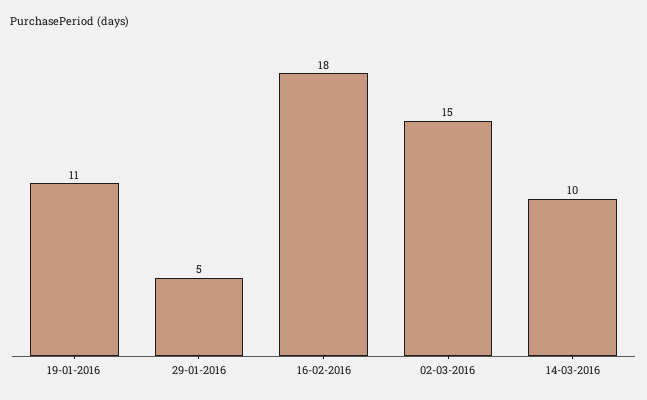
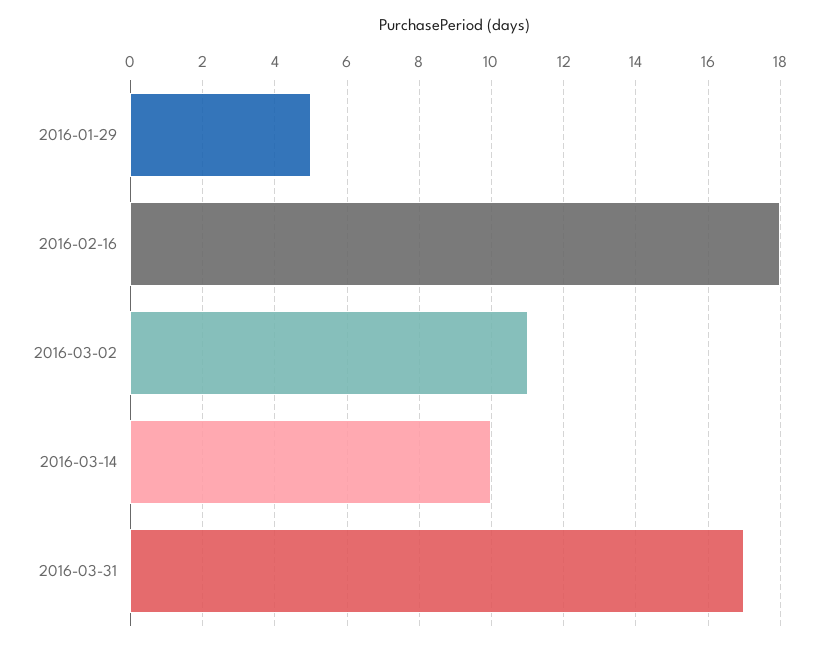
19-01-2016: 11 -> none
02-03-2016: 15 -> 11
2016-03-31: none -> 17

